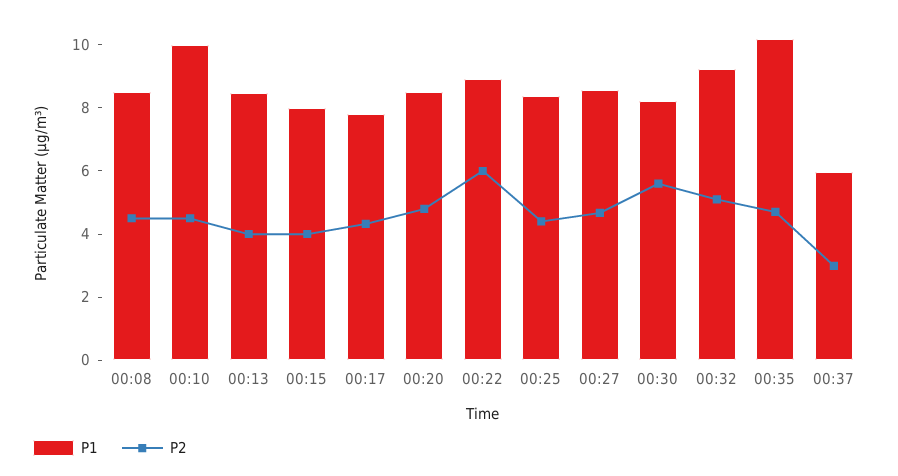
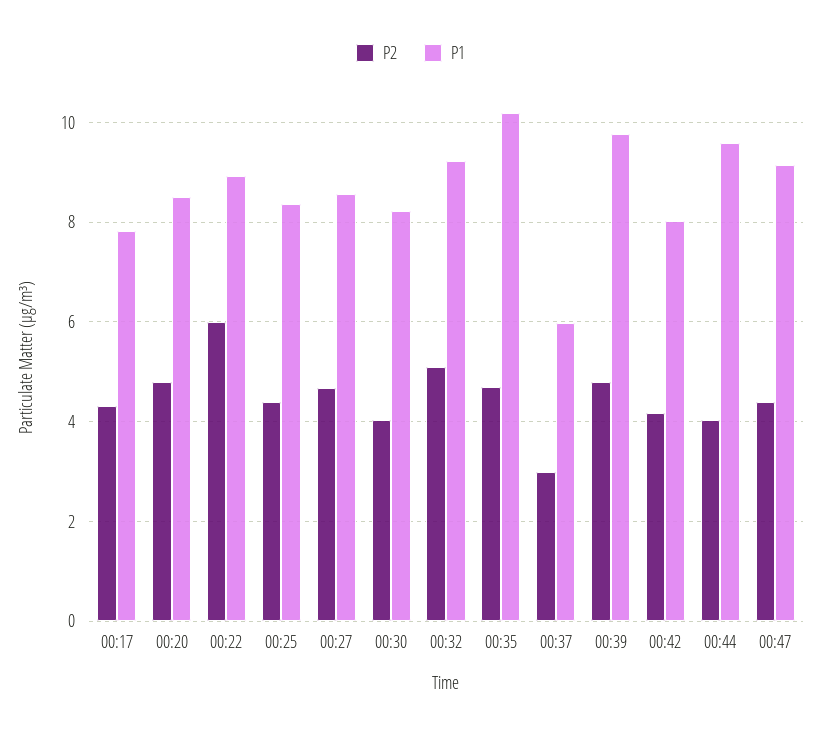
P1, 00:08: 8.5 -> none
P2, 00:08: 4.5 -> none
P1, 00:10: 10 -> none
P2, 00:10: 4.5 -> none
P1, 00:13: 8.5 -> none
P2, 00:13: 4 -> none
P1, 00:15: 8 -> none
P2, 00:15: 4 -> none
P2, 00:30: 5.5 -> 4
P2, 00:39: none -> 4.8
P1, 00:39: none -> 9.8
P2, 00:42: none -> 4.2
P1, 00:42: none -> 8
P2, 00:44: none -> 4
P1, 00:44: none -> 9.6
P2, 00:47: none -> 4.4
P1, 00:47: none -> 9.2

